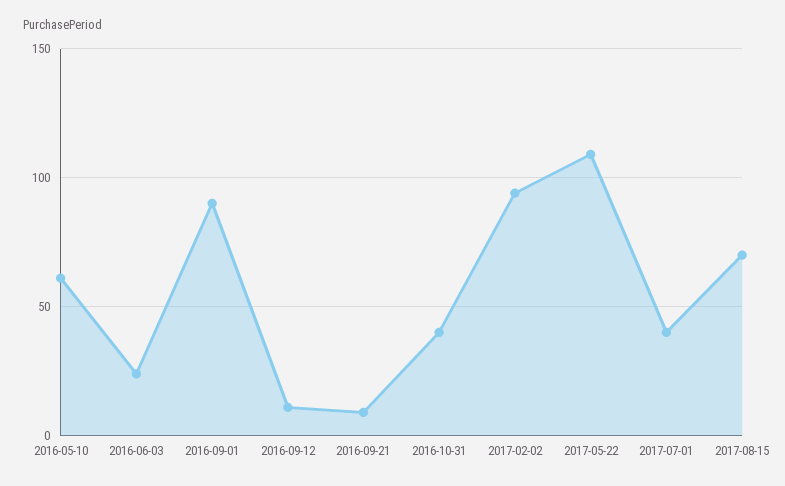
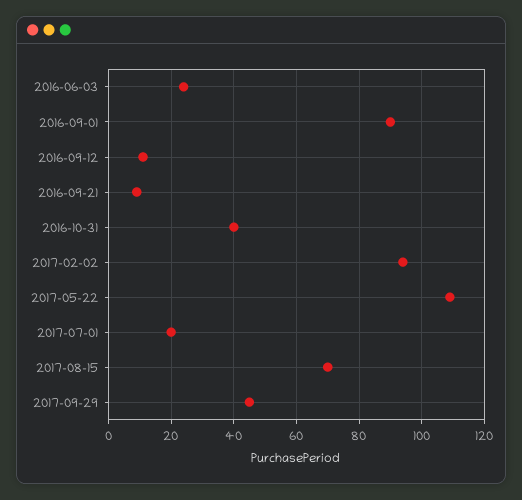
2016-05-10: 60 -> none
2017-07-01: 40 -> 20
2017-09-29: none -> 45

